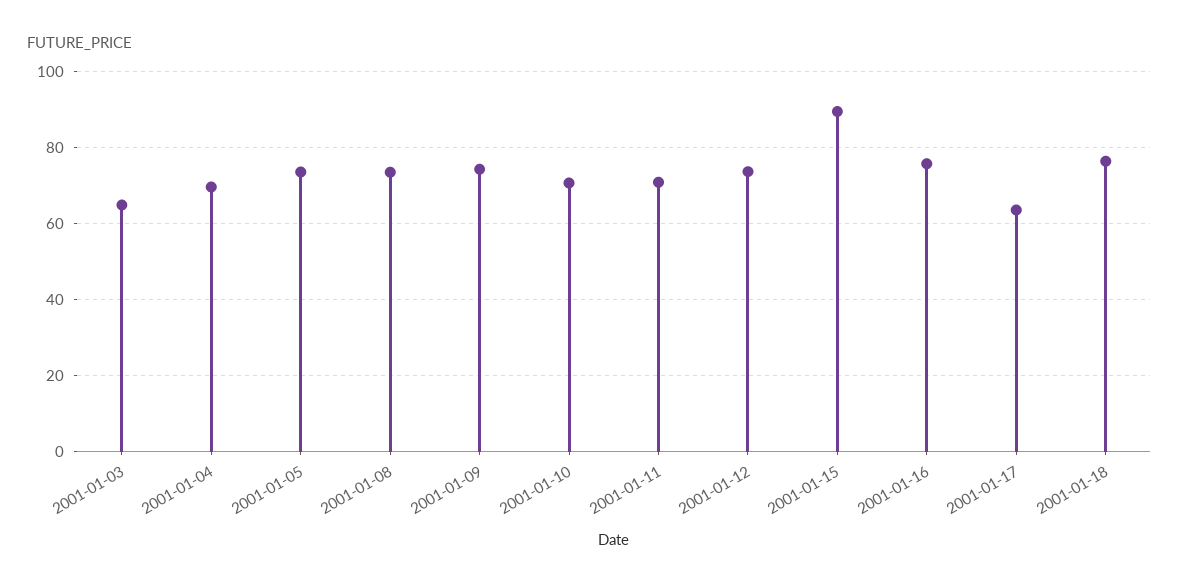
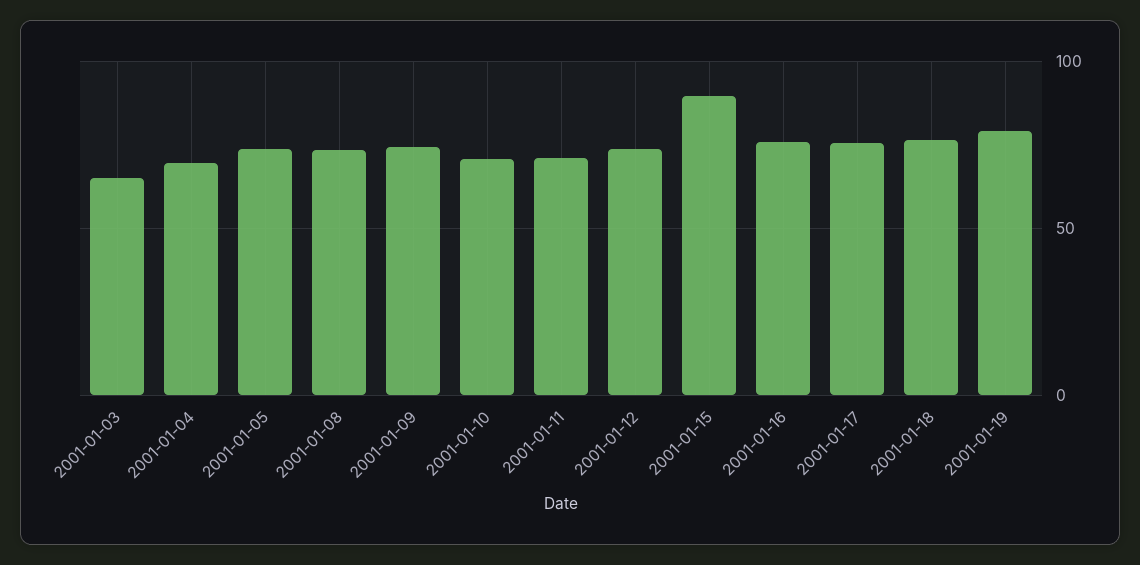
2001-01-17: 64 -> 75
2001-01-19: none -> 80

